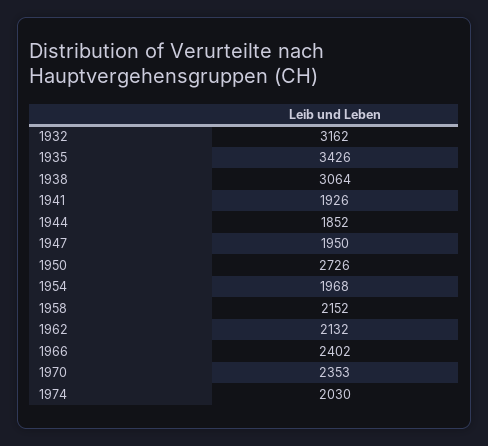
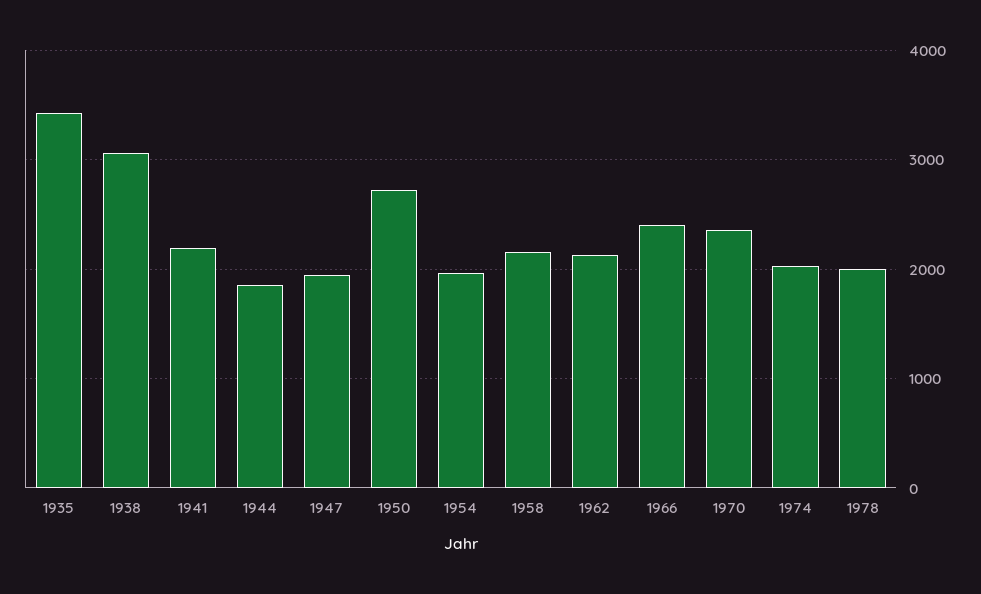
1932: 3162 -> none
1941: 1926 -> 2200
1978: none -> 2000

